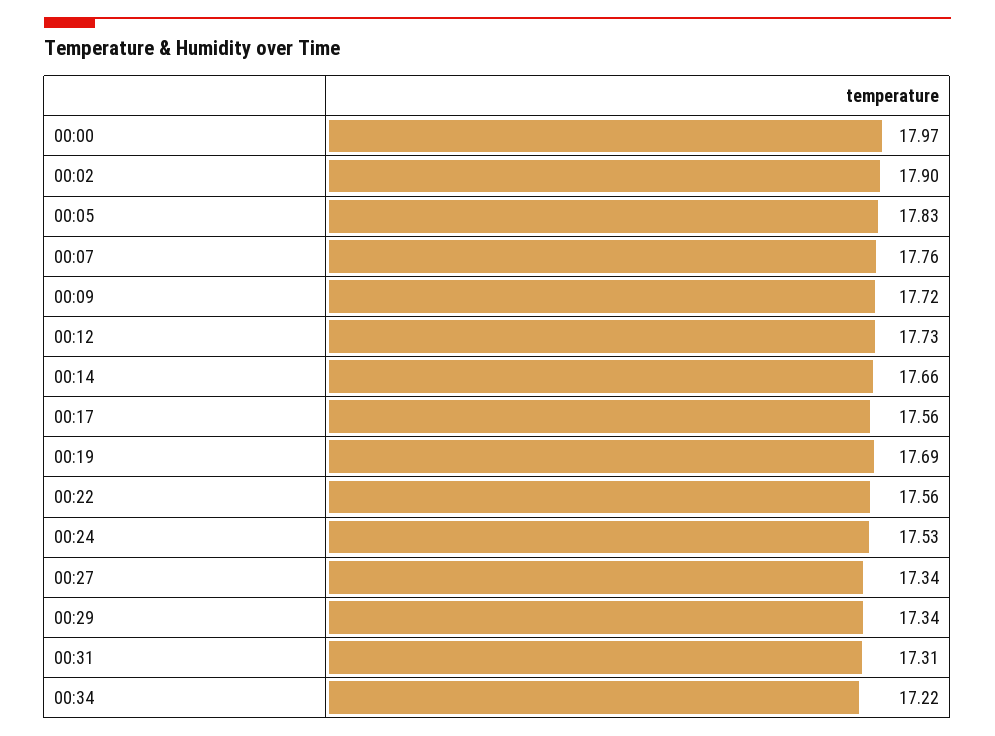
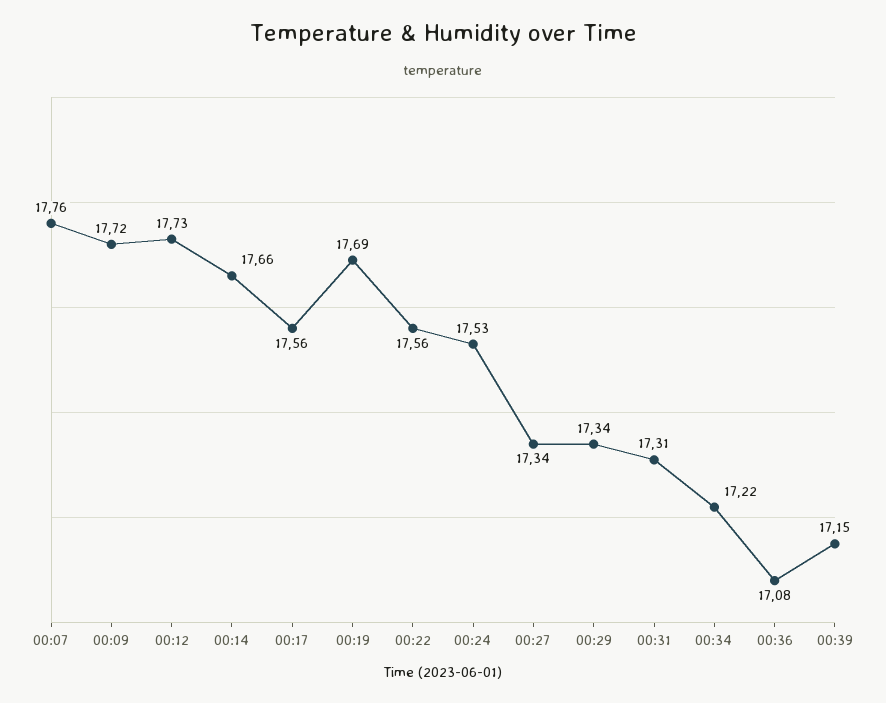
00:00: 17.97 -> none
00:02: 17.9 -> none
00:05: 17.83 -> none
00:36: none -> 17.08
00:39: none -> 17.15

